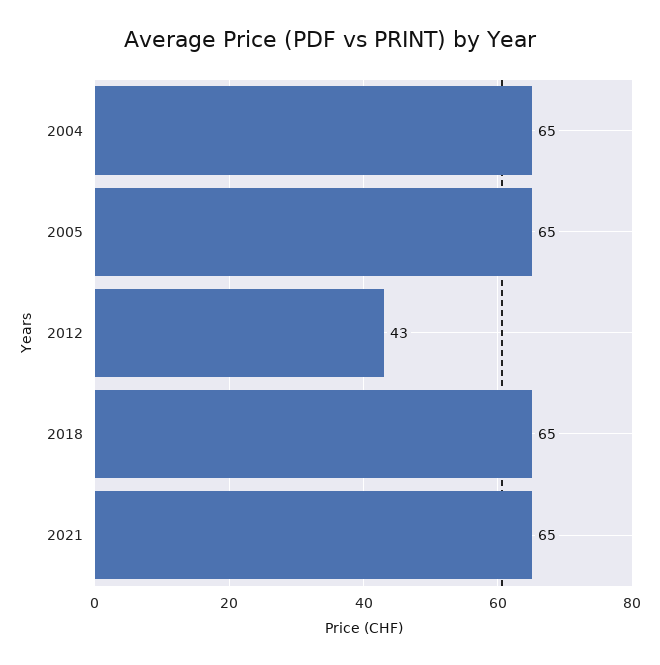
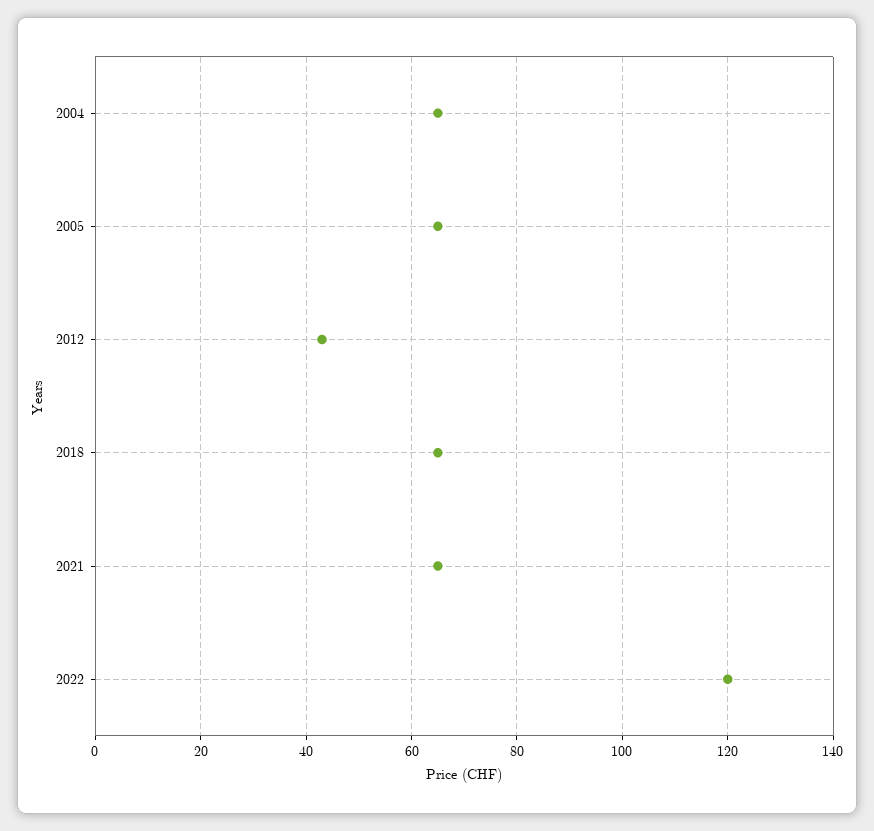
2022: none -> 120

